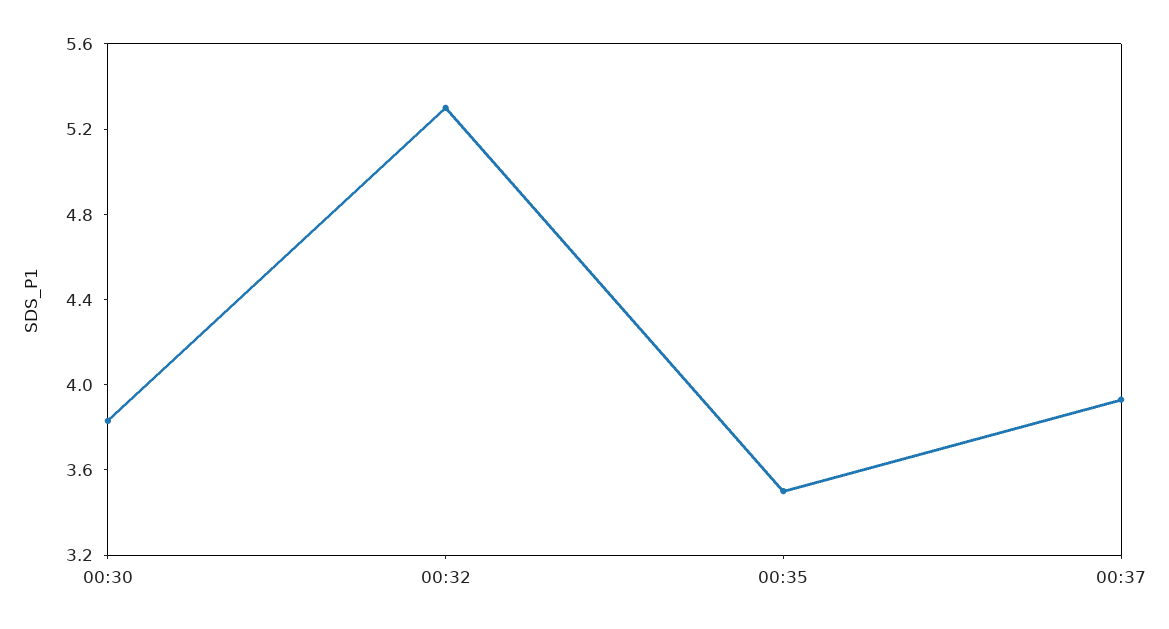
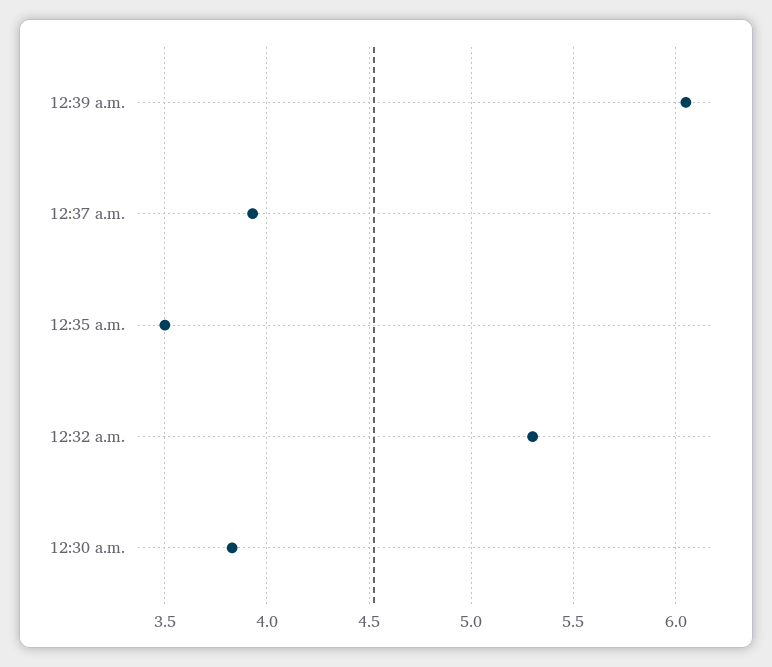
12:39 a.m.: none -> 6.05

